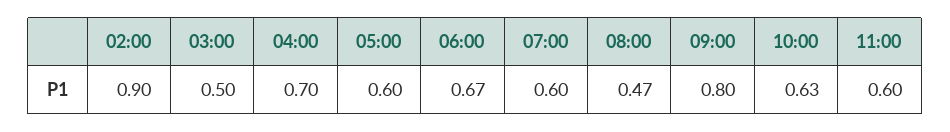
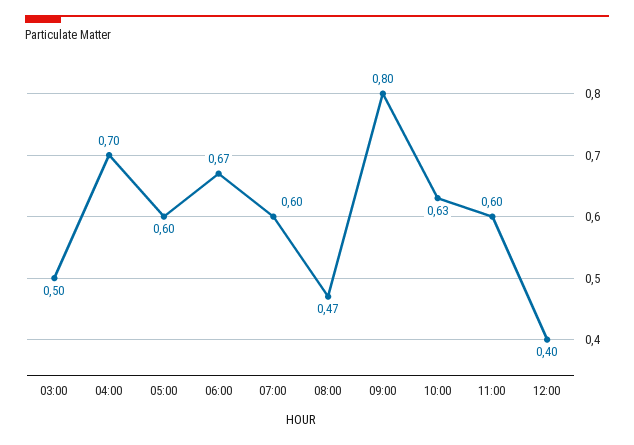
02:00: 0.9 -> none
12:00: none -> 0.4

